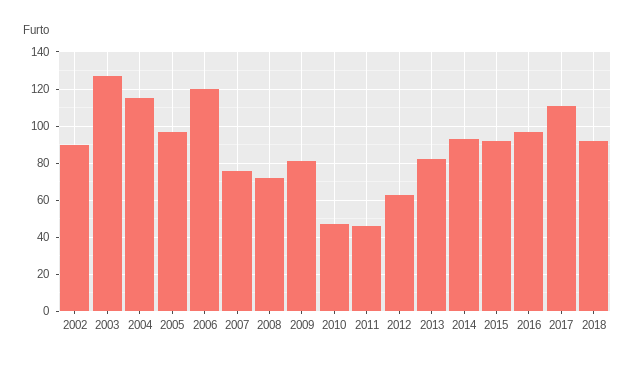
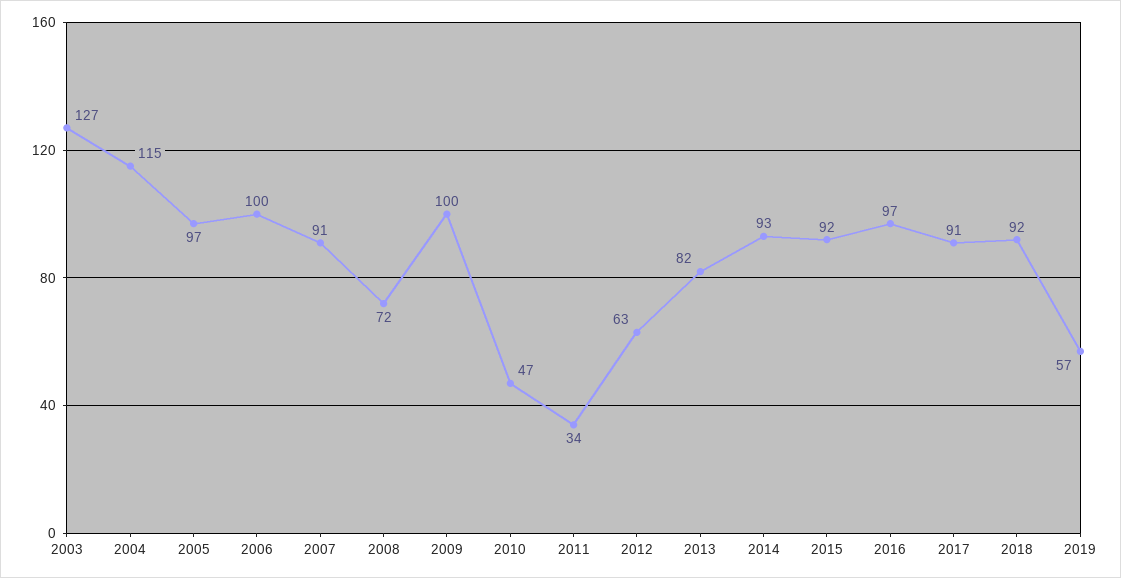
2002: 90 -> none
2006: 120 -> 100
2007: 75 -> 91
2009: 80 -> 100
2011: 45 -> 34
2017: 110 -> 91
2019: none -> 57

